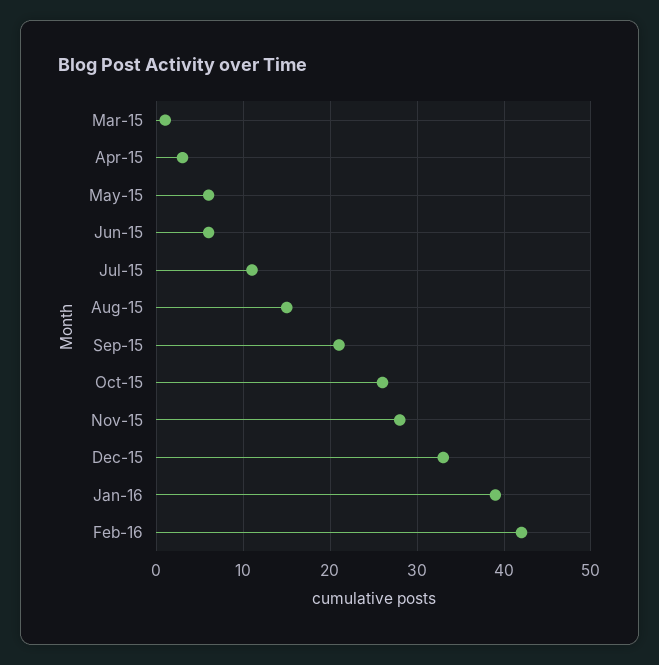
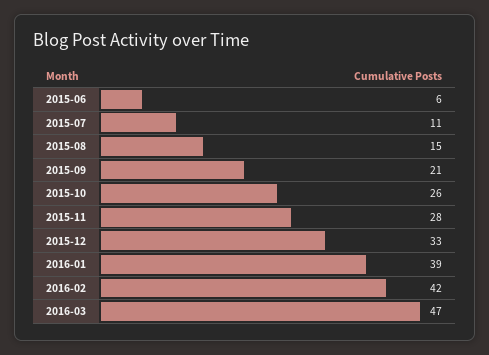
Mar-15: 1 -> none
Apr-15: 3 -> none
May-15: 6 -> none
2016-03: none -> 47

